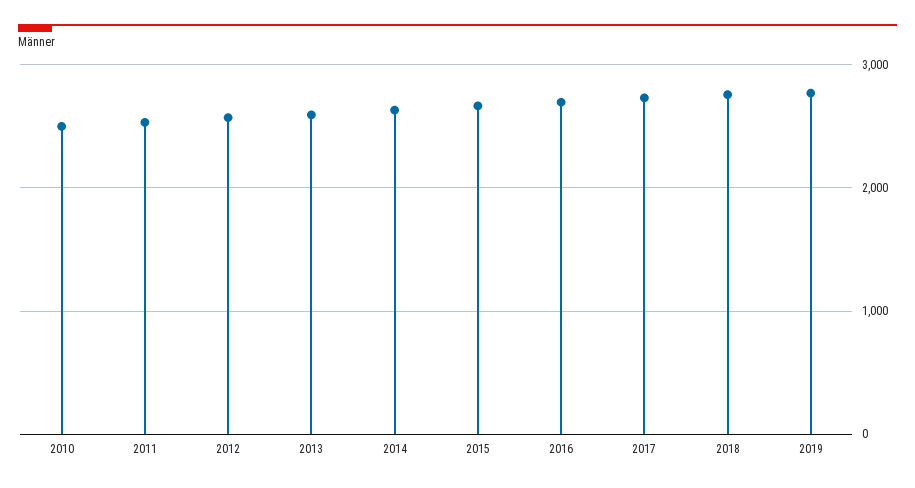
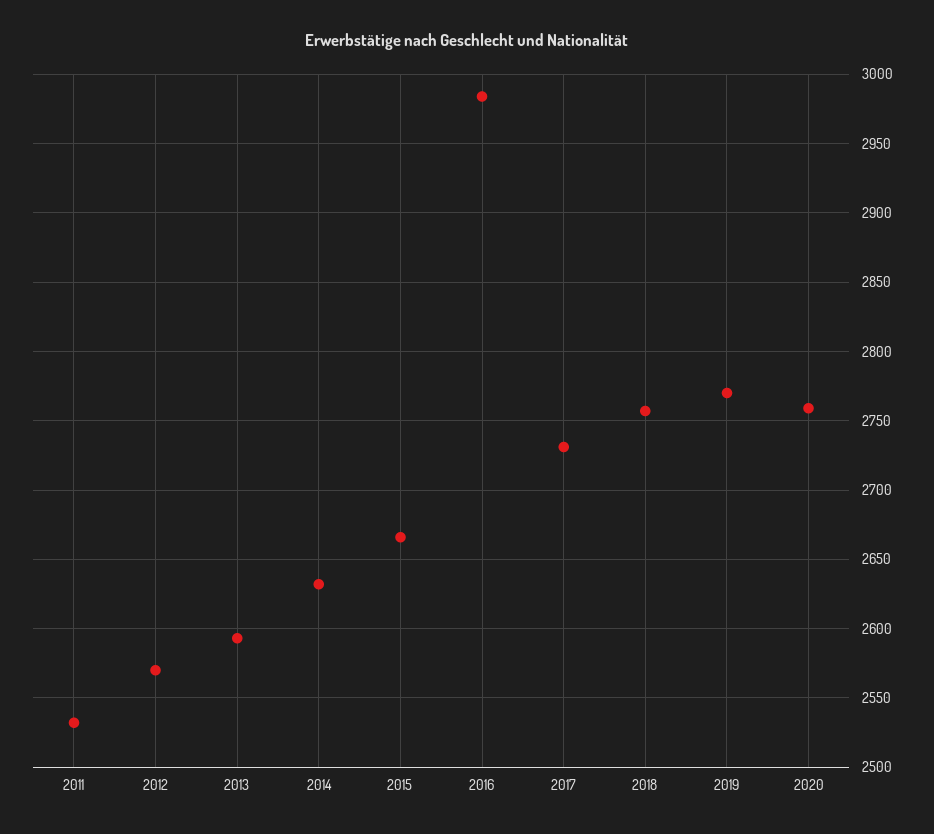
2010: 2500 -> none
2016: 2700 -> 2985
2020: none -> 2760

